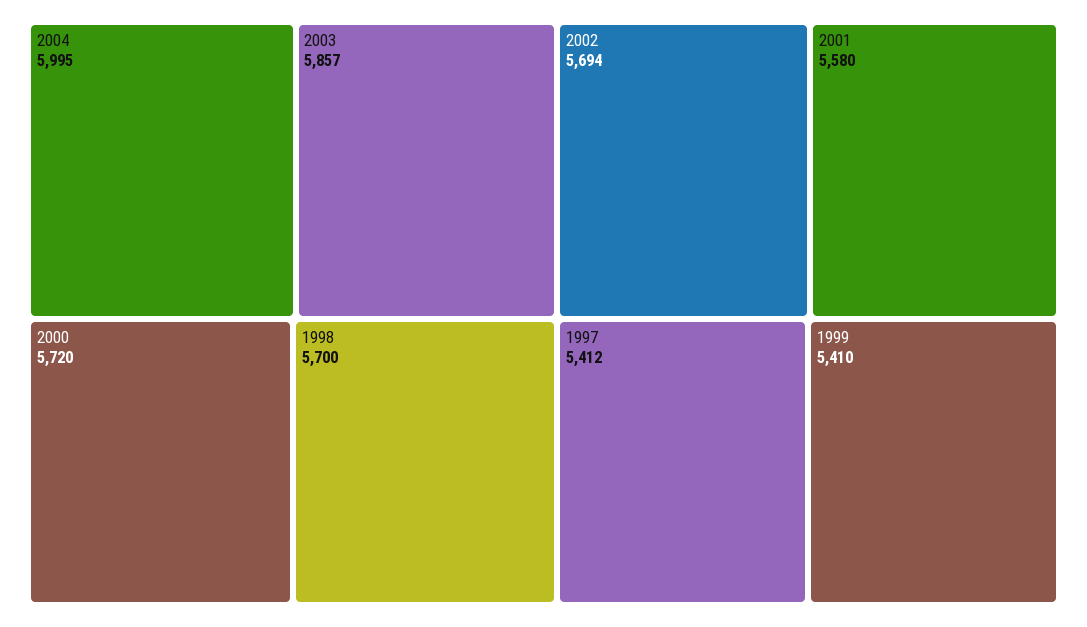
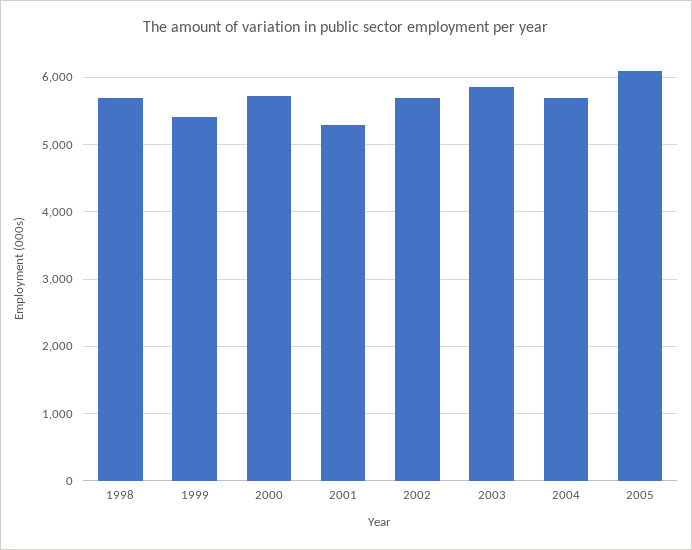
2004: 5995 -> 5700
2001: 5580 -> 5300
1997: 5412 -> none
2005: none -> 6100

